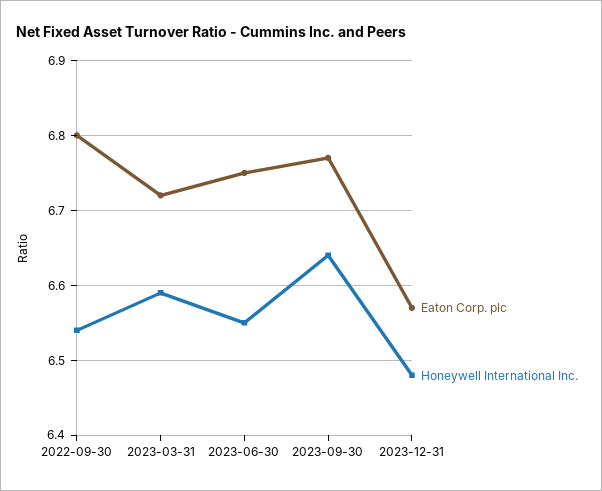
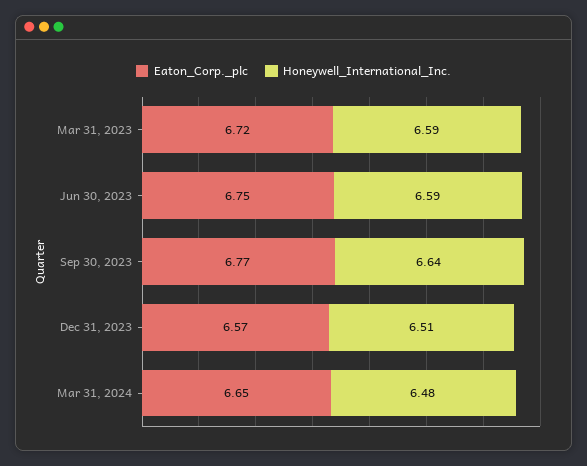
Eaton Corp. plc, 2022-09-30: 6.8 -> none
Honeywell International Inc., 2022-09-30: 6.54 -> none
Honeywell International Inc., 2023-06-30: 6.55 -> 6.59
Honeywell International Inc., 2023-12-31: 6.48 -> 6.51
Eaton Corp. plc, Mar 31, 2024: none -> 6.65
Honeywell International Inc., Mar 31, 2024: none -> 6.48

